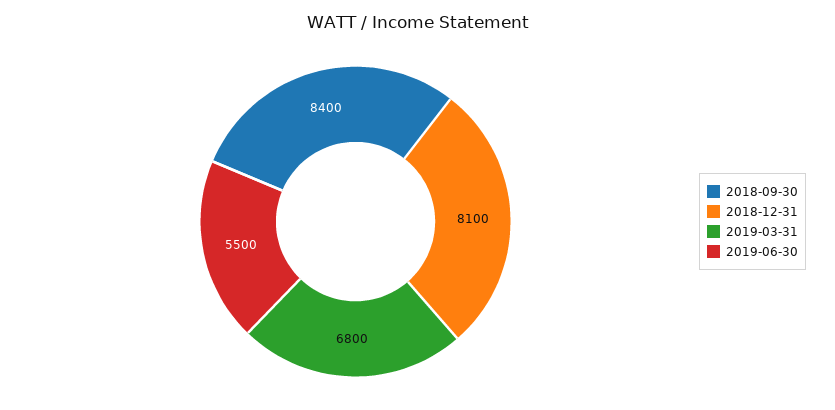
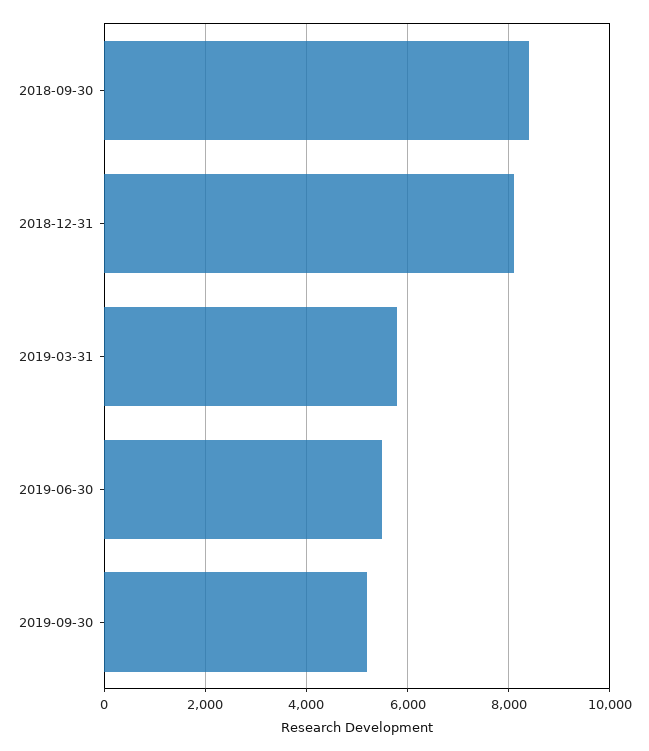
2019-03-31: 6800 -> 5800
2019-09-30: none -> 5200

